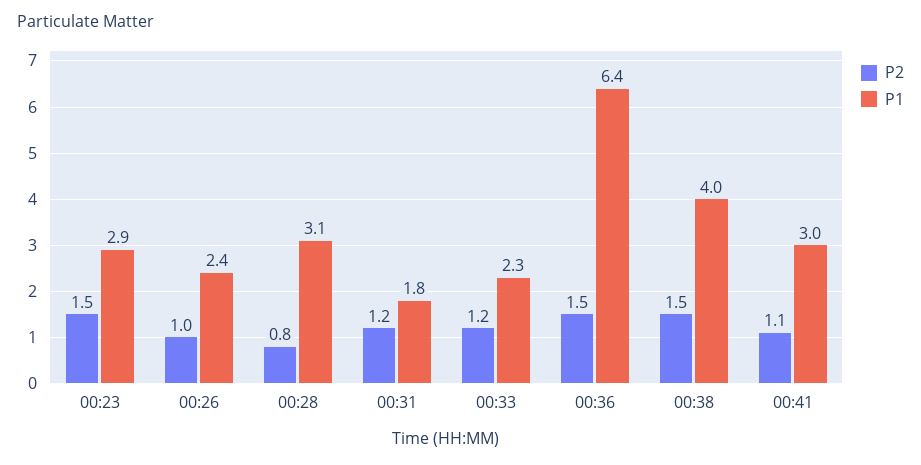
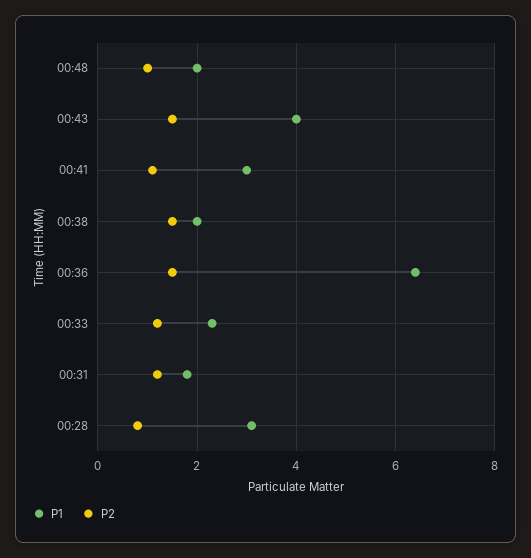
P2, 00:23: 1.5 -> none
P1, 00:23: 2.9 -> none
P2, 00:26: 1 -> none
P1, 00:26: 2.4 -> none
P1, 00:38: 4 -> 2
P1, 00:48: none -> 2
P2, 00:48: none -> 1
P1, 00:43: none -> 4
P2, 00:43: none -> 1.5

